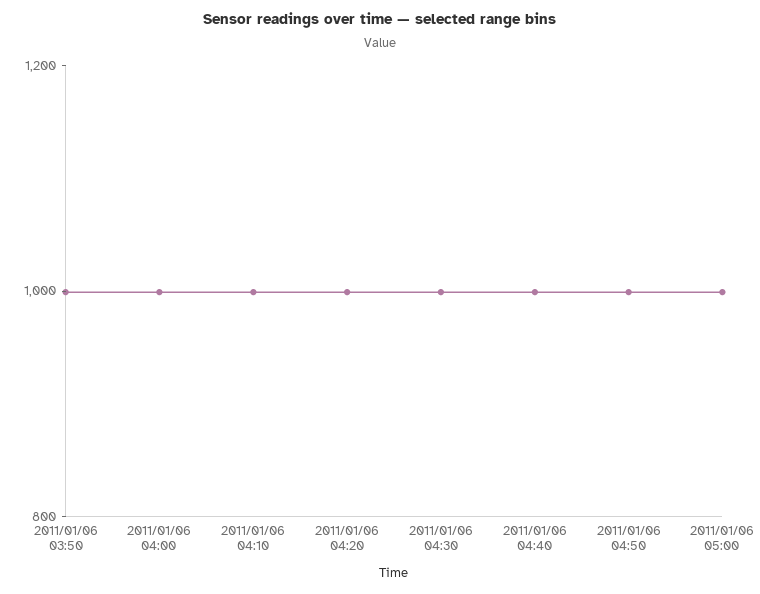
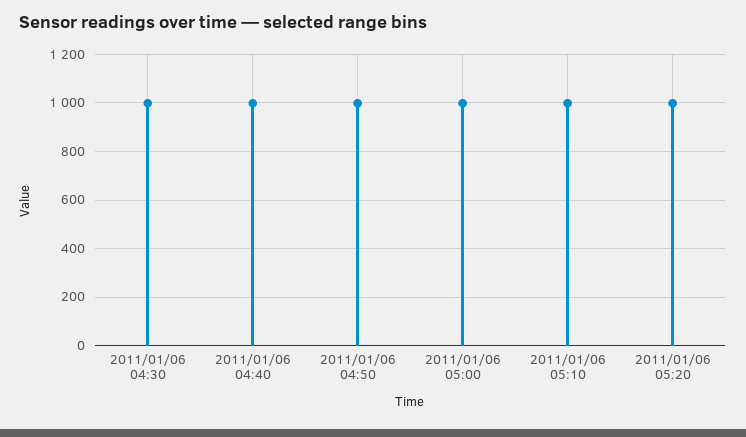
2011/01/06 03:50: 1000 -> none
2011/01/06 04:00: 1000 -> none
2011/01/06 04:10: 1000 -> none
2011/01/06 04:20: 1000 -> none
2011/01/06 05:10: none -> 1000
2011/01/06 05:20: none -> 1000

